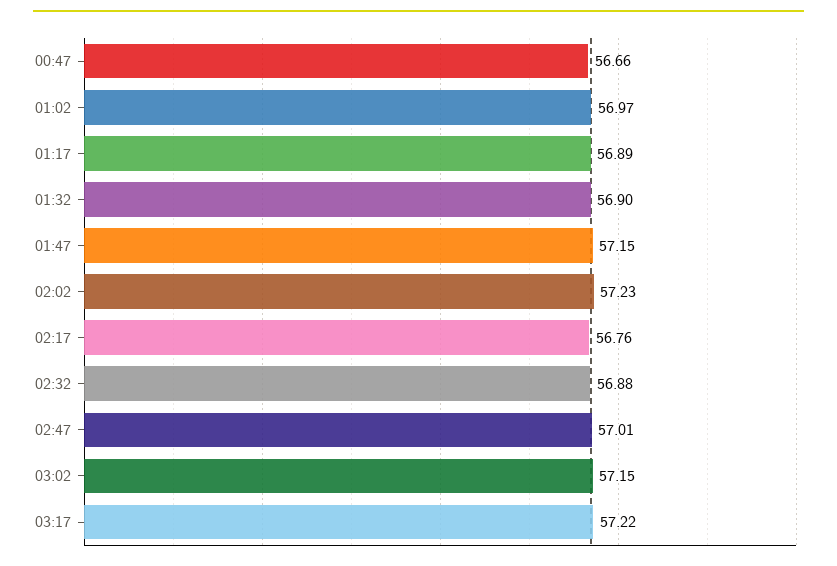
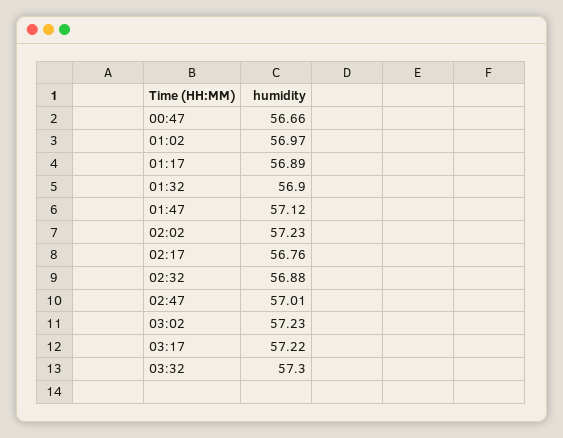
01:47: 57.15 -> 57.12
03:02: 57.15 -> 57.23
03:32: none -> 57.3

